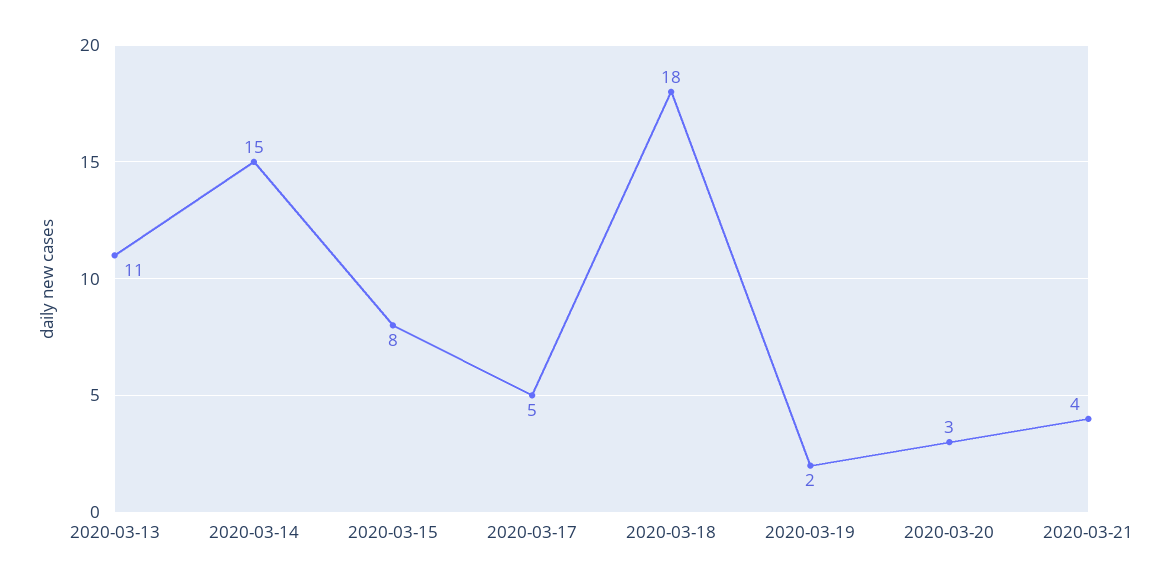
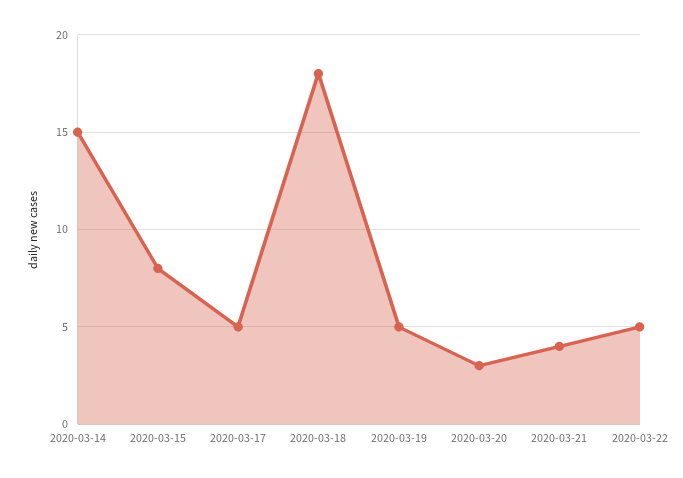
2020-03-13: 11 -> none
2020-03-19: 2 -> 5
2020-03-22: none -> 5

